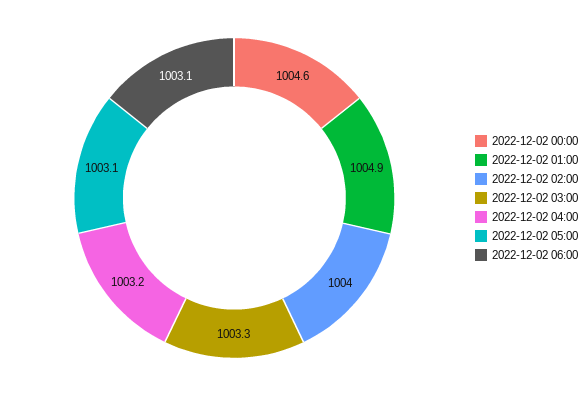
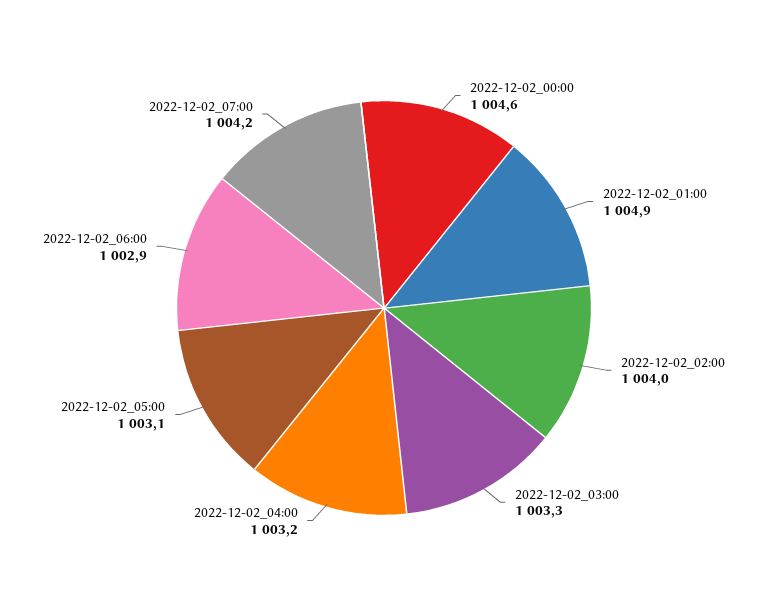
2022-12-02 06:00: 1003.1 -> 1002.9
2022-12-02_07:00: none -> 1004.2

